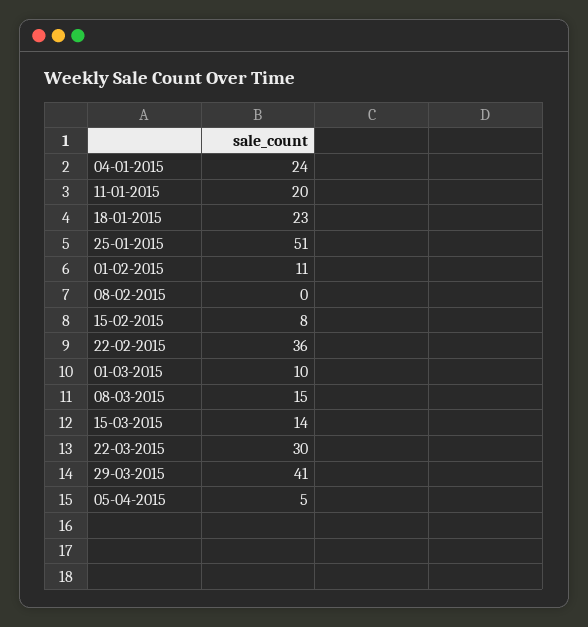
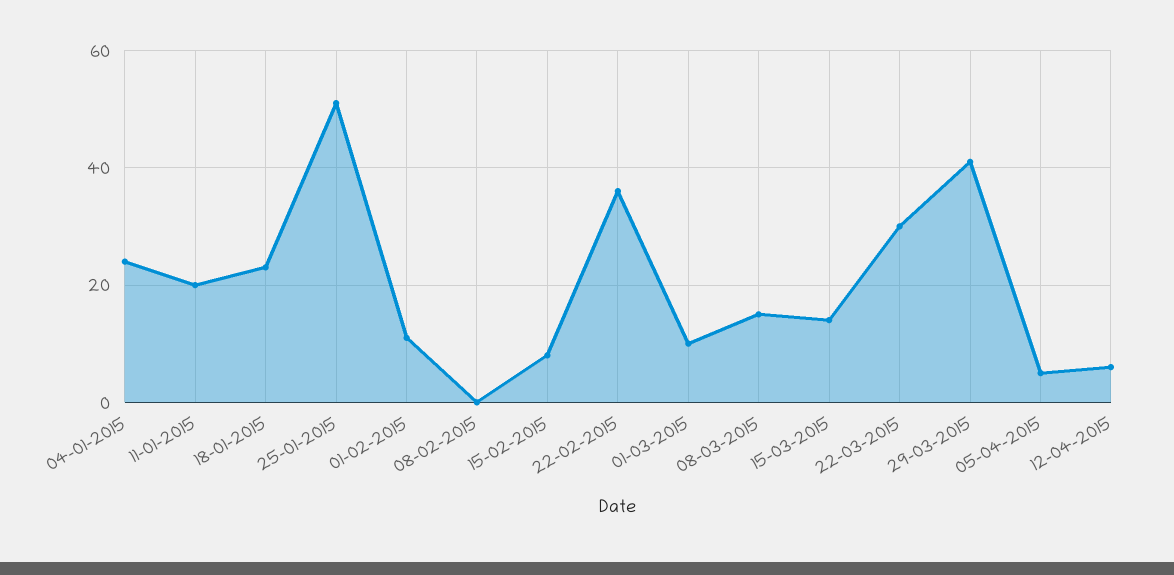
12-04-2015: none -> 5

